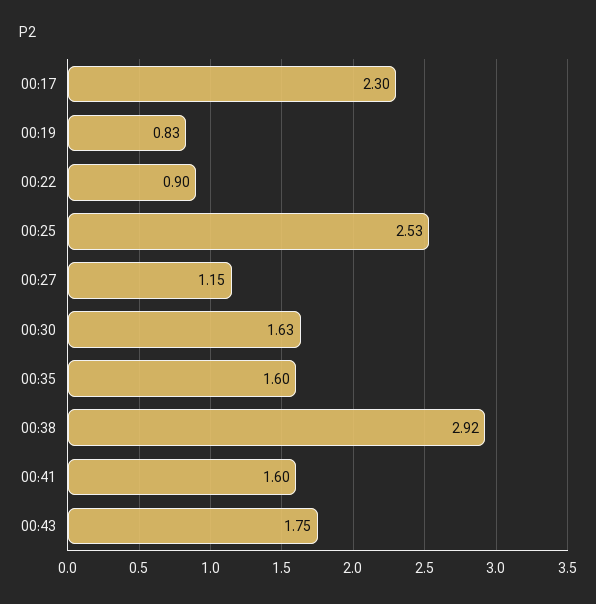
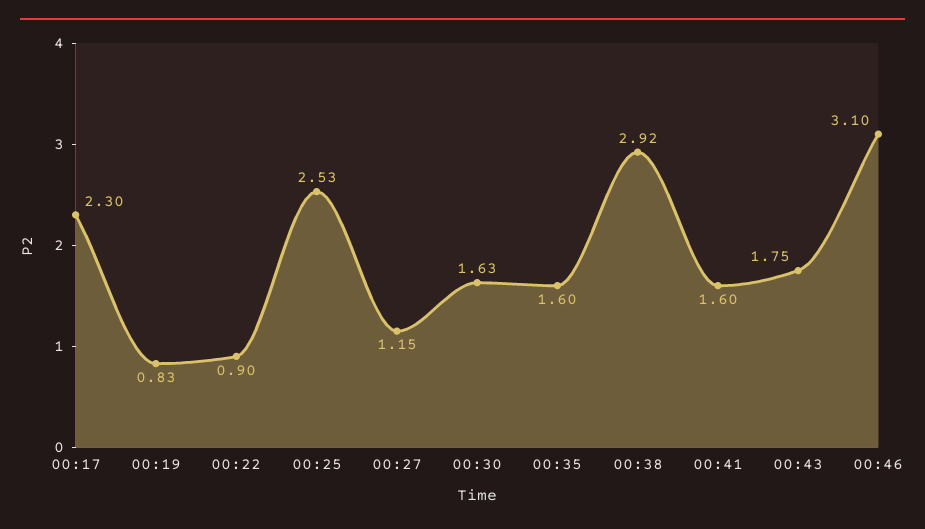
00:46: none -> 3.1

